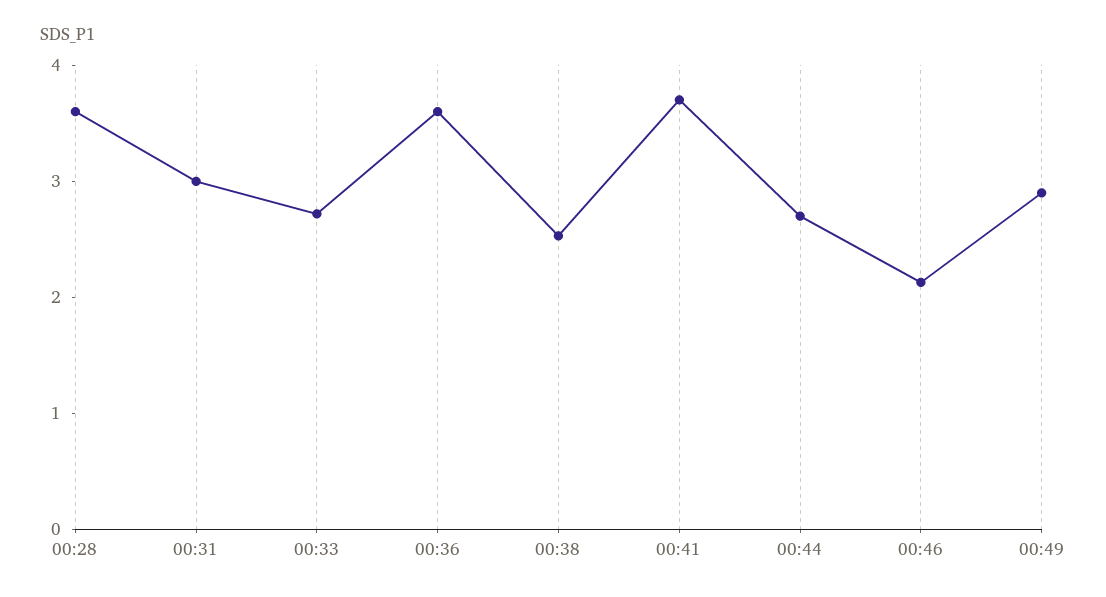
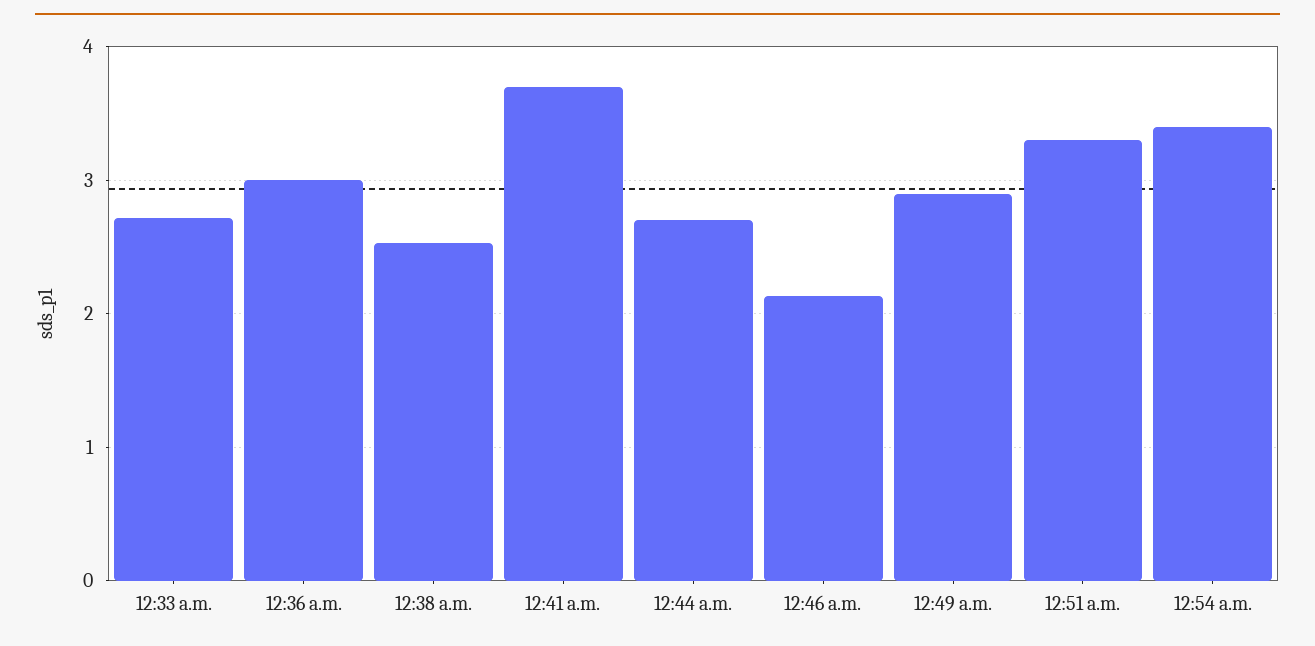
00:28: 3.6 -> none
00:31: 3 -> none
00:36: 3.6 -> 3
12:51 a.m.: none -> 3.3
12:54 a.m.: none -> 3.4

